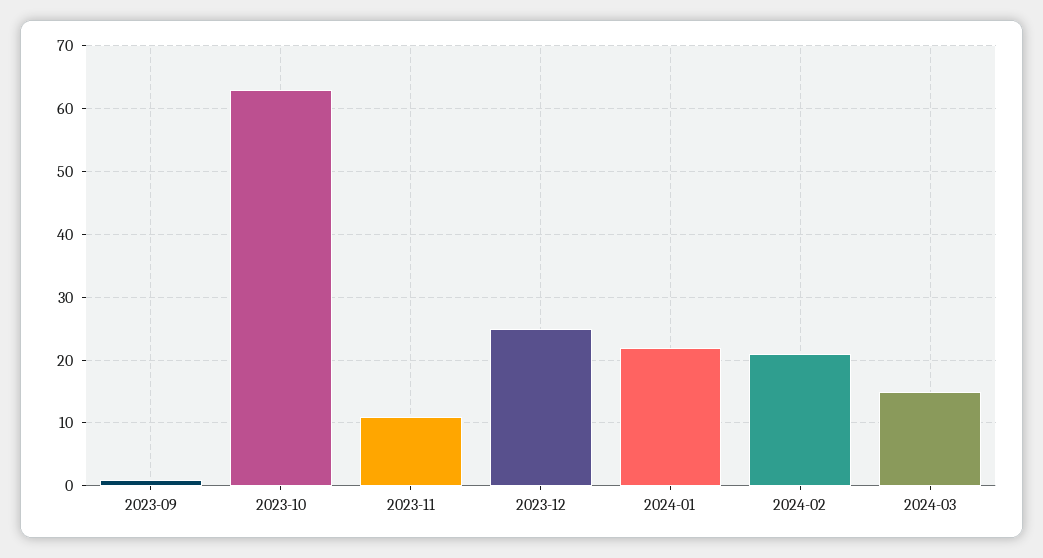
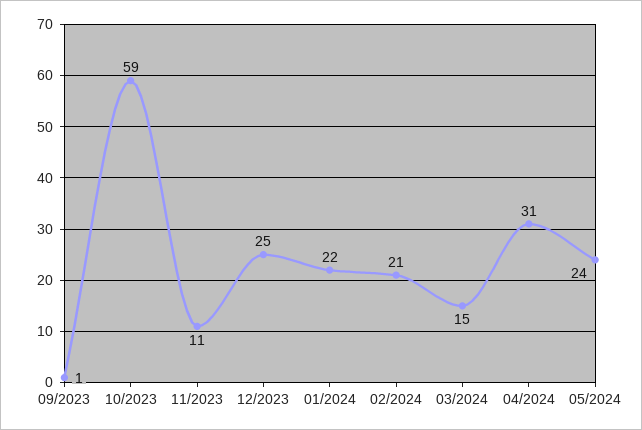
2023-10: 63 -> 59
04/2024: none -> 31
05/2024: none -> 24

